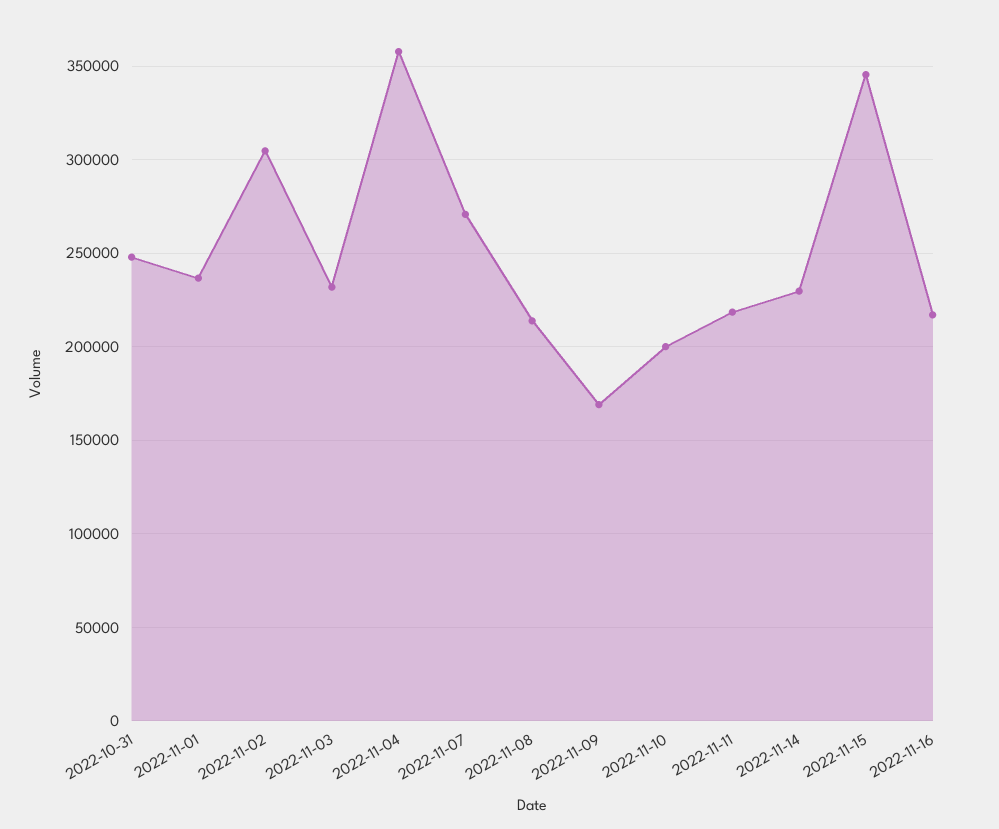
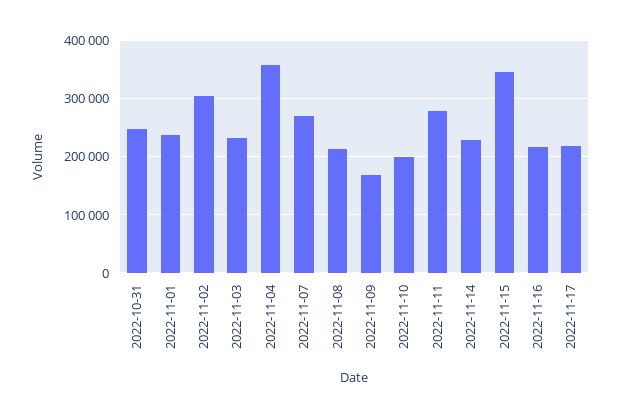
2022-11-11: 220000 -> 280000
2022-11-17: none -> 220000

